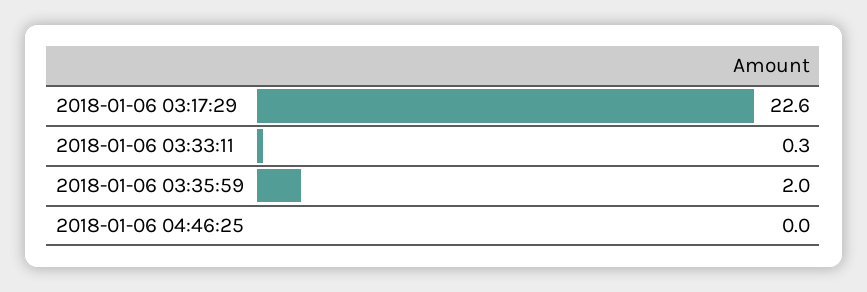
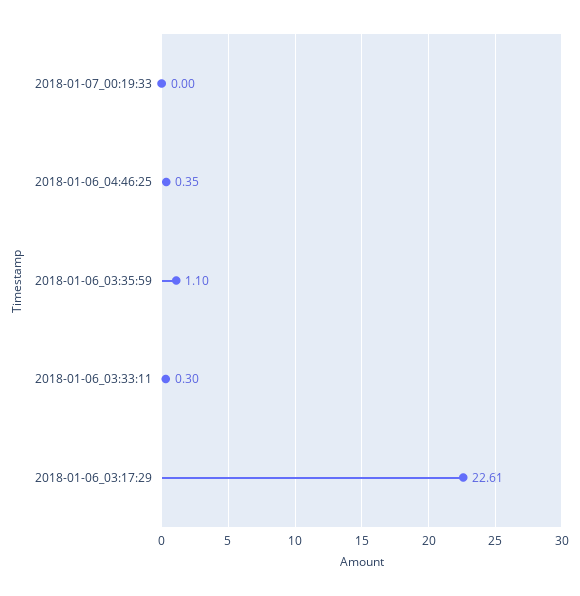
2018-01-06 03:35:59: 2 -> 1.1
2018-01-06 04:46:25: 0 -> 0.35
2018-01-07_00:19:33: none -> 0

